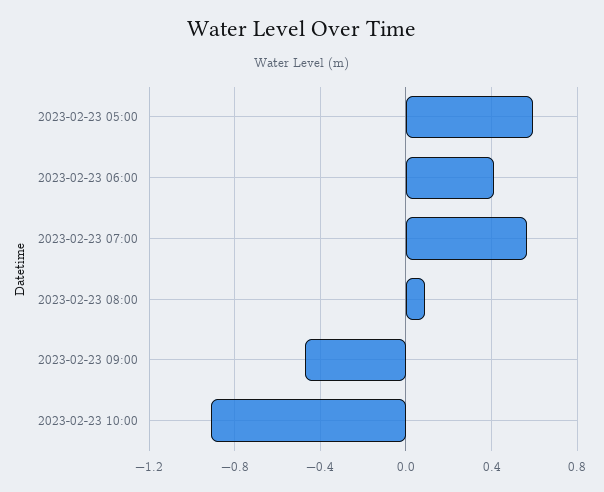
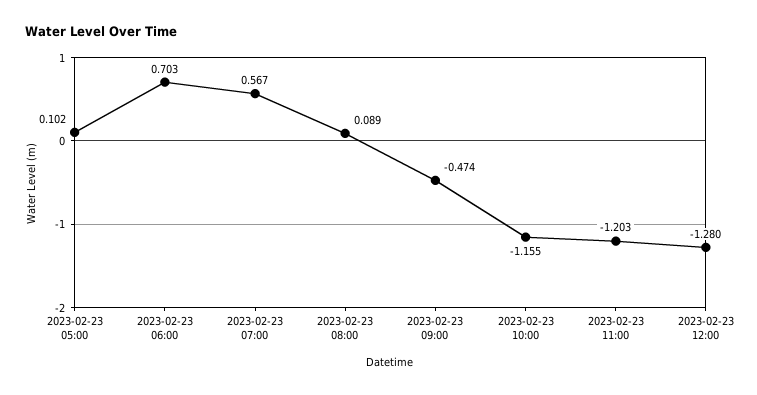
2023-02-23 05:00: 0.6 -> 0.102
2023-02-23 06:00: 0.4 -> 0.703
2023-02-23 10:00: -0.9 -> -1.155
2023-02-23 11:00: none -> -1.203
2023-02-23 12:00: none -> -1.28

